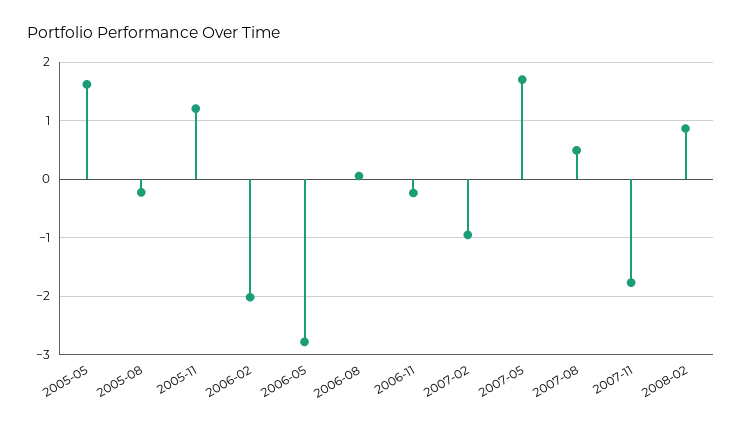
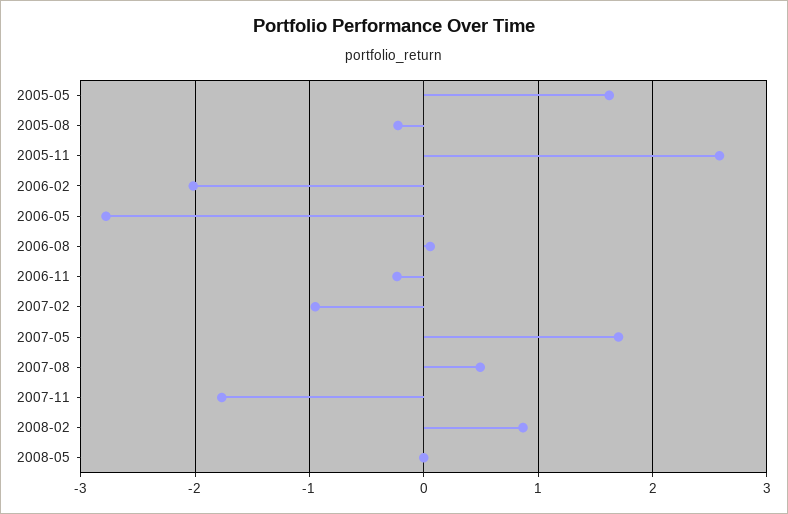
2005-11: 1.2 -> 2.6
2008-05: none -> 0

